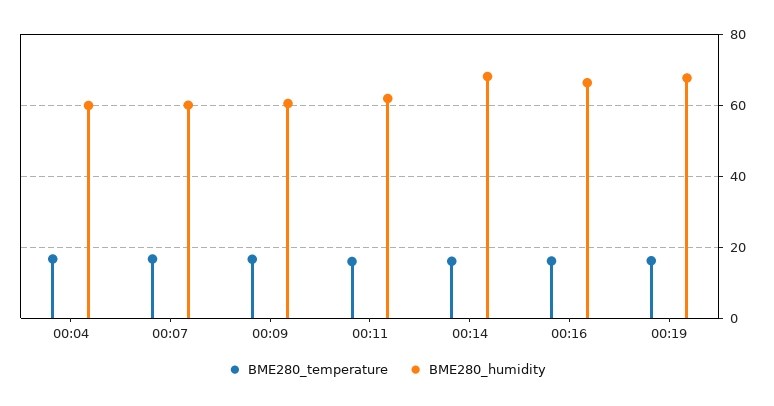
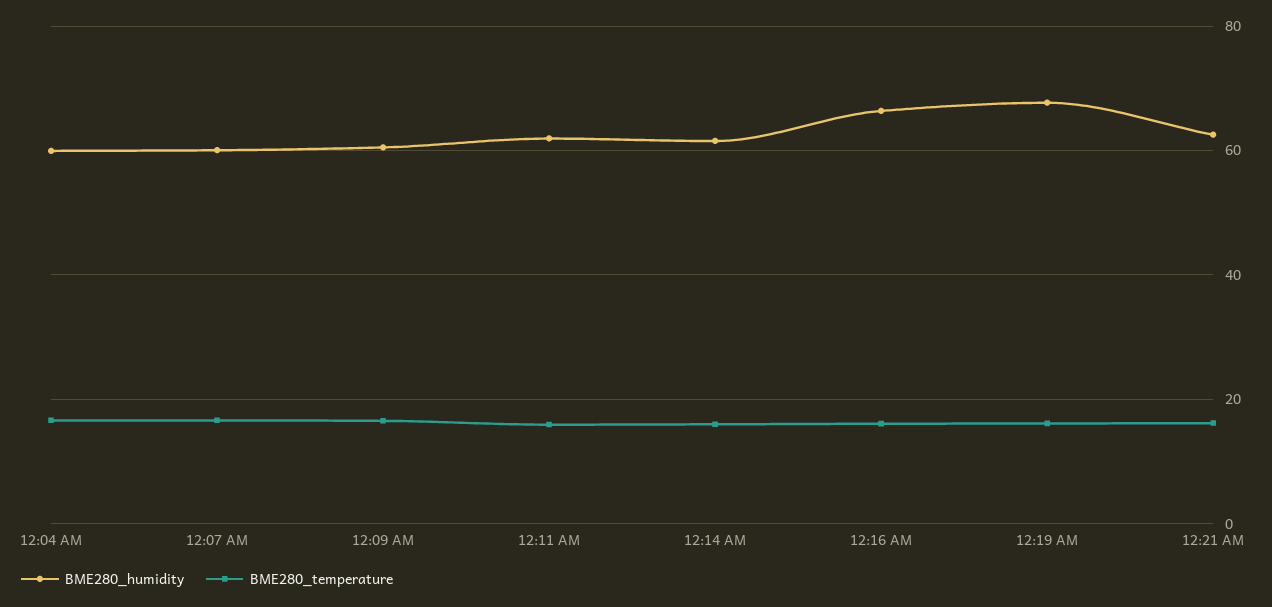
BME280_humidity, 00:14: 68 -> 62
BME280_humidity, 12:21 AM: none -> 62
BME280_temperature, 12:21 AM: none -> 16

